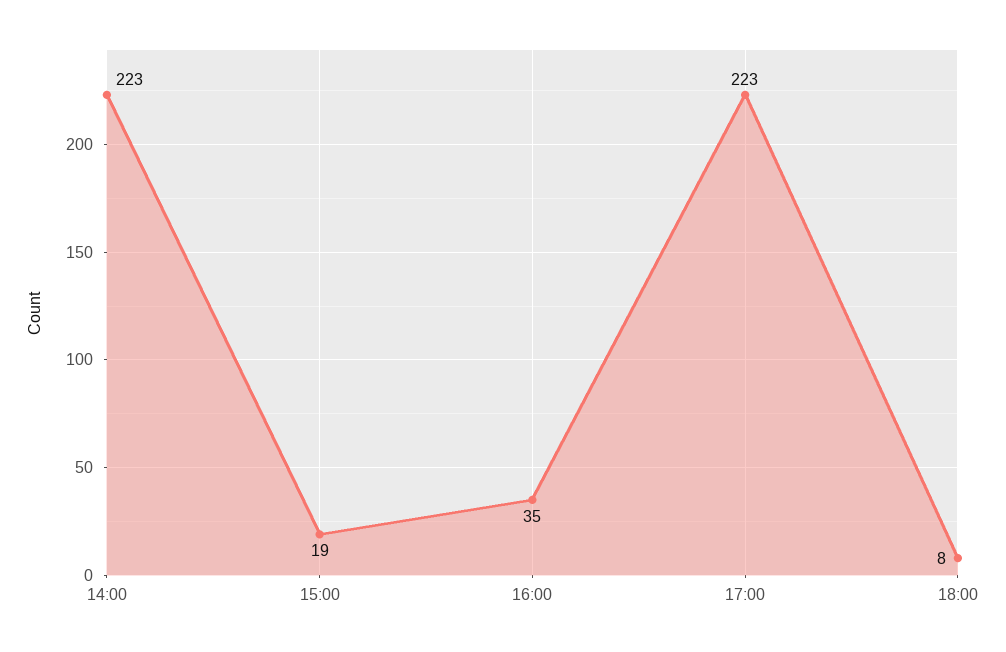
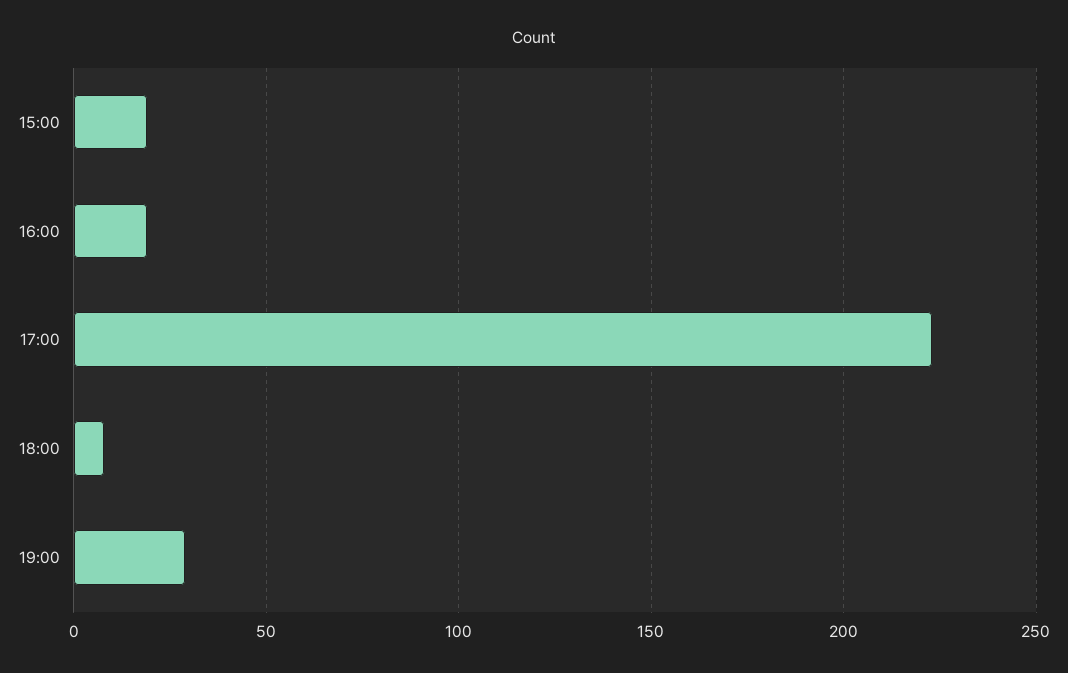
14:00: 223 -> none
16:00: 35 -> 20
19:00: none -> 30

